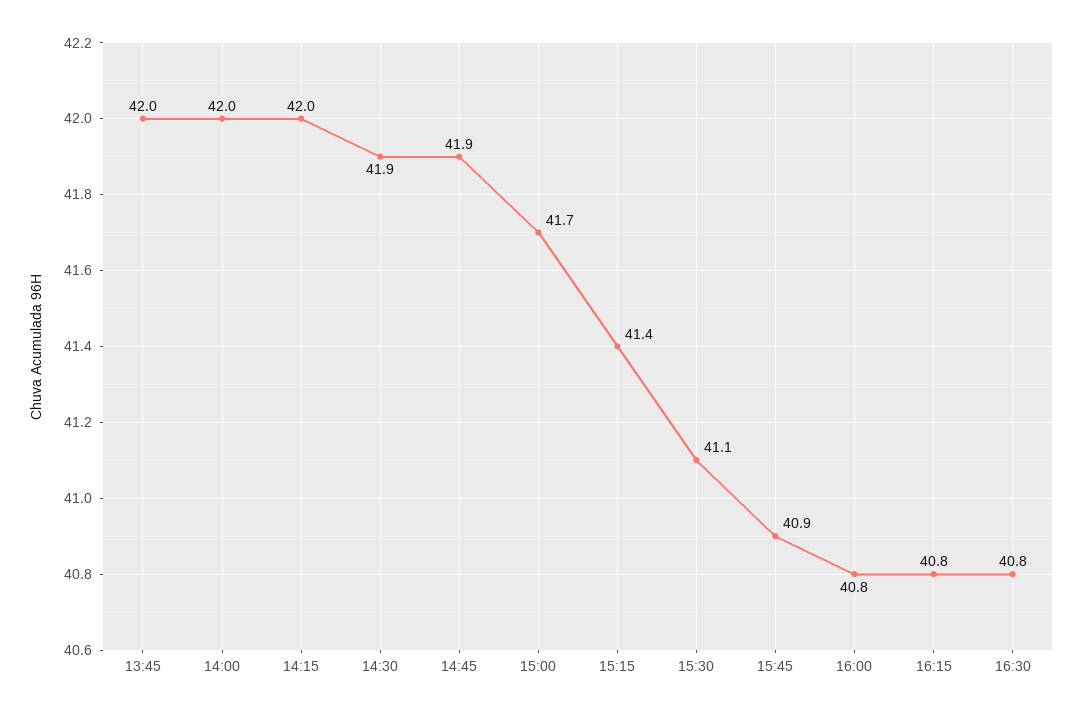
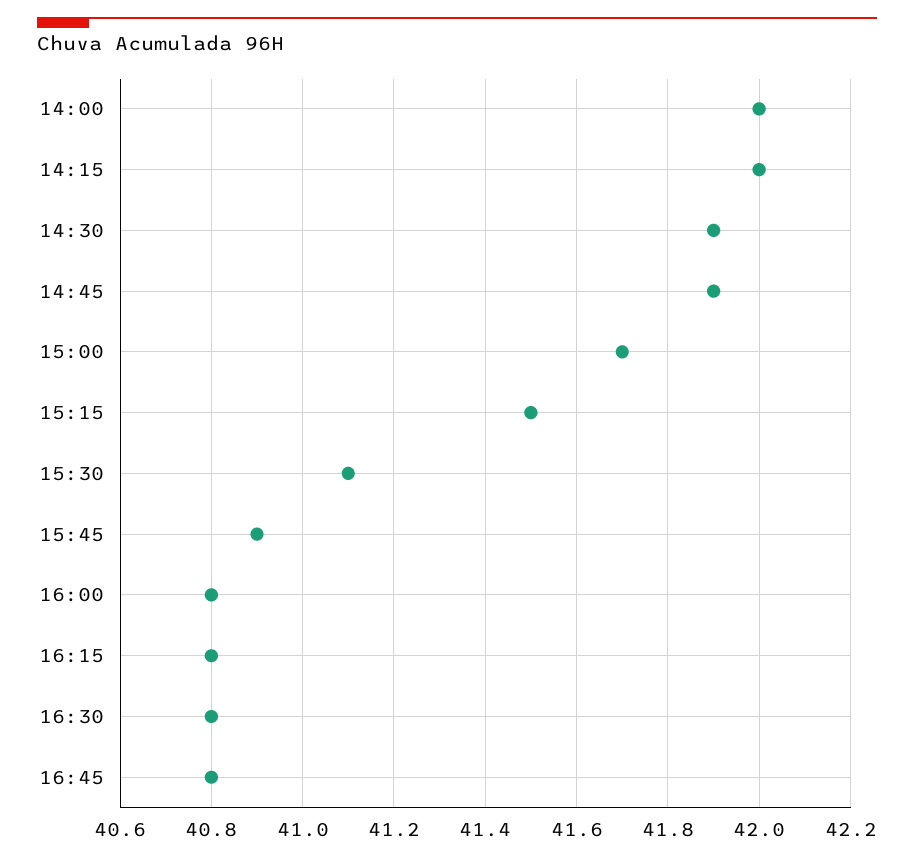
13:45: 42 -> none
15:15: 41.4 -> 41.5
16:45: none -> 40.8

